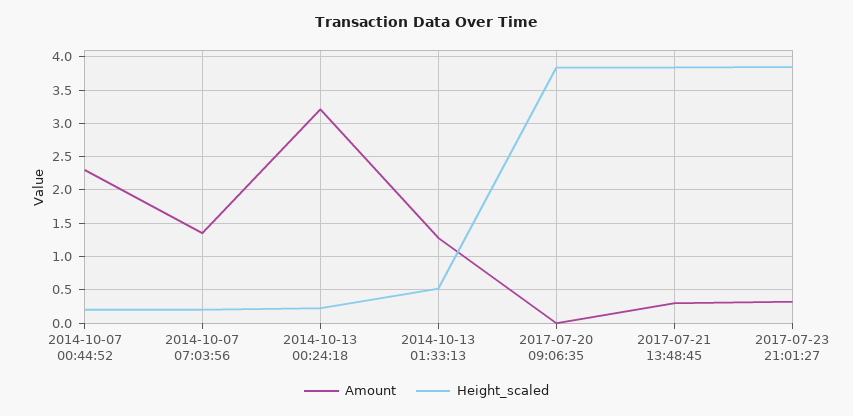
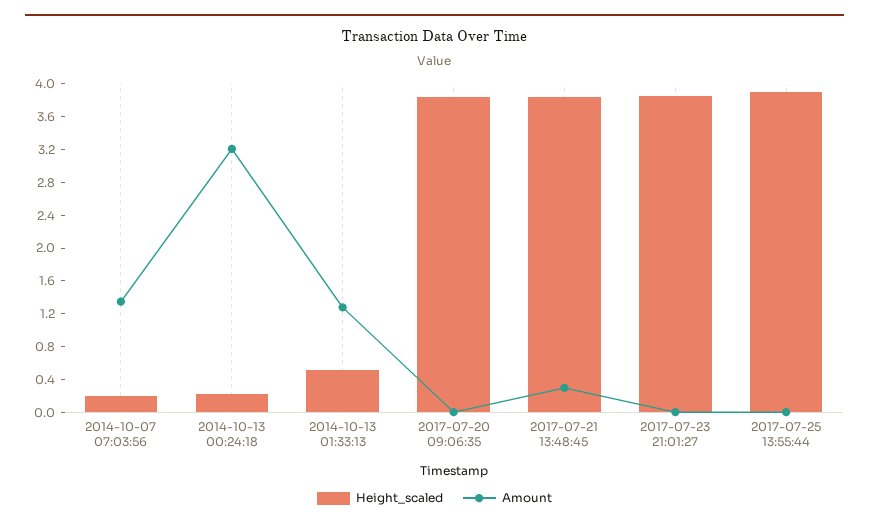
Amount, 2014-10-07 00:44:52: 2.3 -> none
Height_scaled, 2014-10-07 00:44:52: 0.2 -> none
Amount, 2017-07-23 21:01:27: 0.3 -> 0
Height_scaled, 2017-07-25 13:55:44: none -> 3.9
Amount, 2017-07-25 13:55:44: none -> 0

